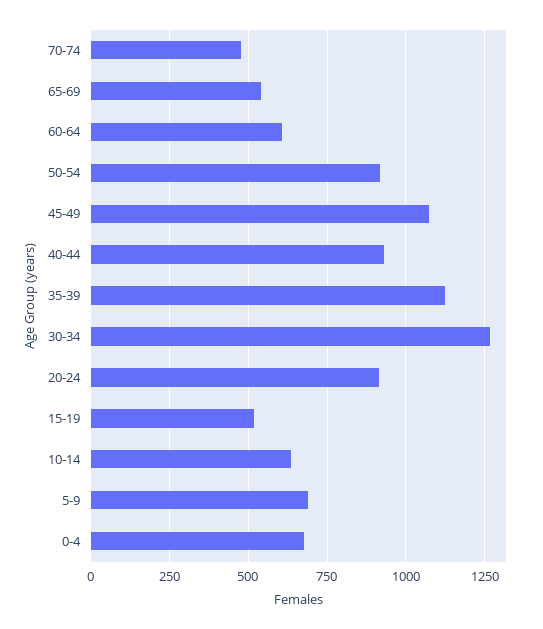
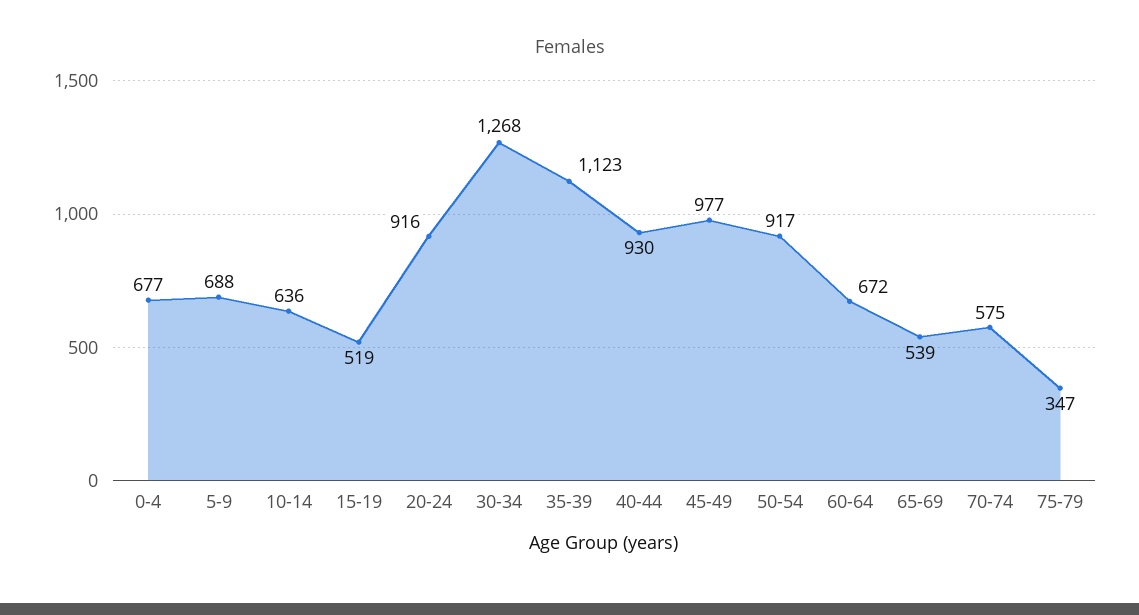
70-74: 475 -> 575
60-64: 600 -> 672
45-49: 1075 -> 977
75-79: none -> 347

